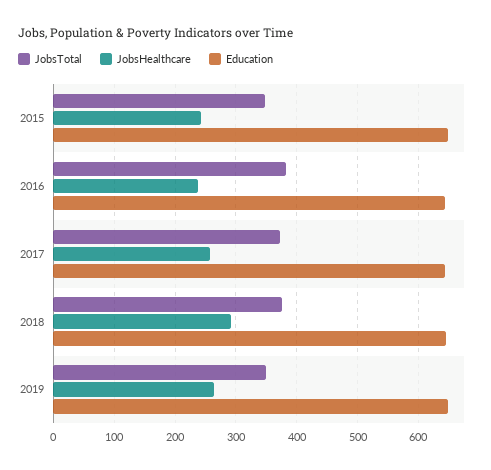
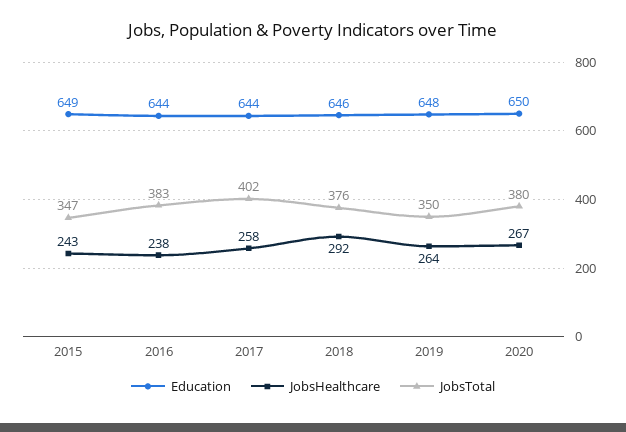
JobsTotal, 2017: 370 -> 402
Education, 2020: none -> 650
JobsHealthcare, 2020: none -> 267
JobsTotal, 2020: none -> 380

